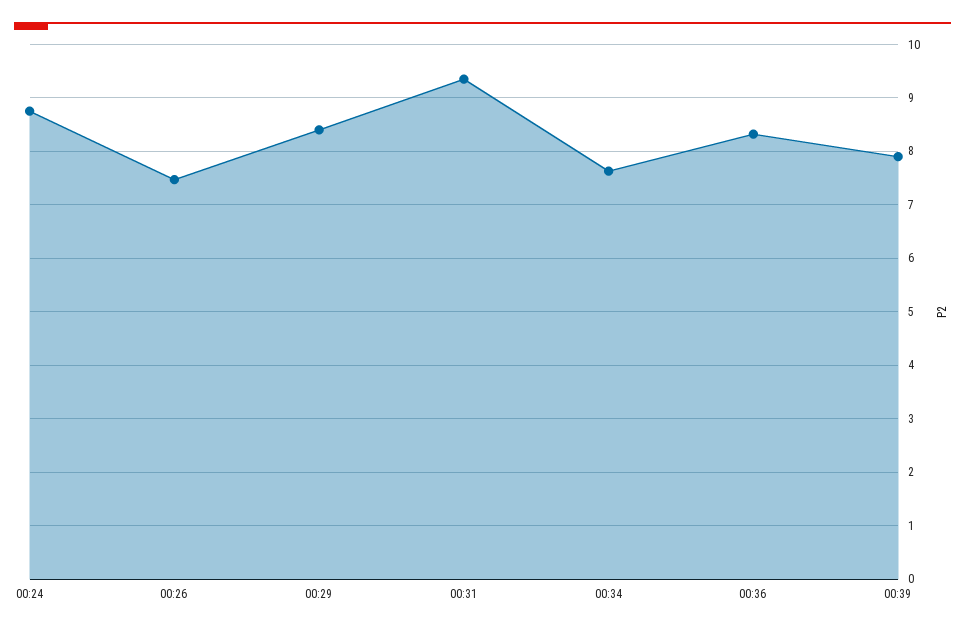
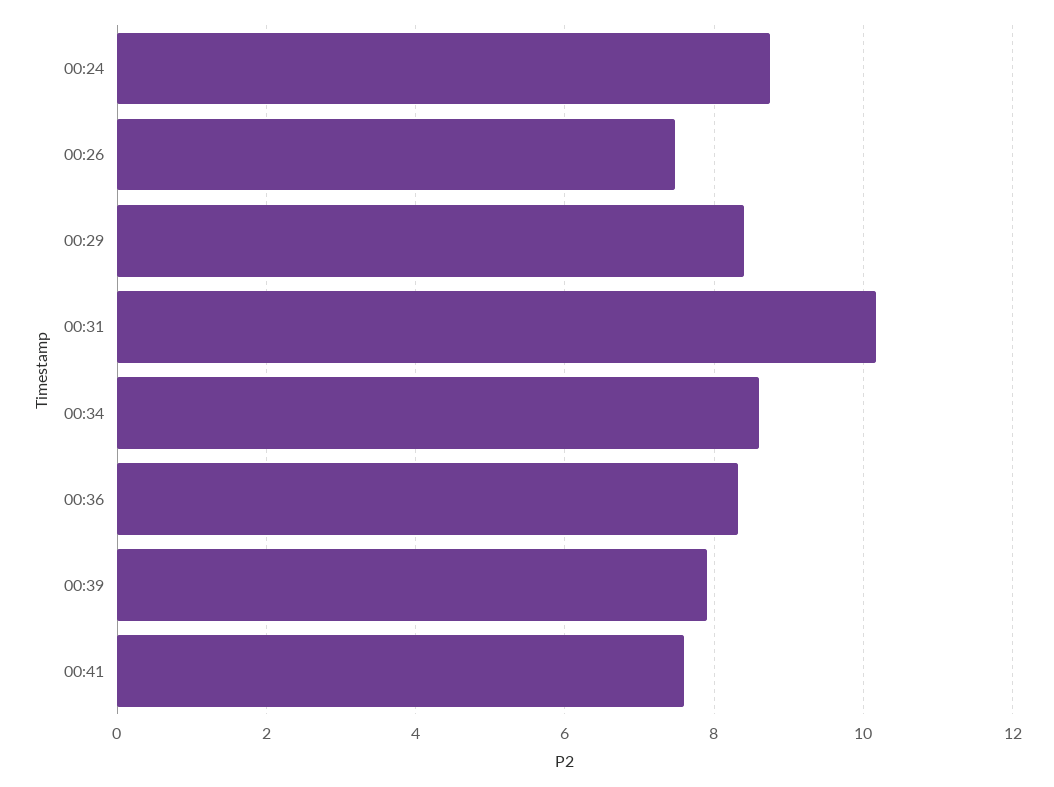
00:31: 9.4 -> 10.2
00:34: 7.6 -> 8.6
00:41: none -> 7.6

